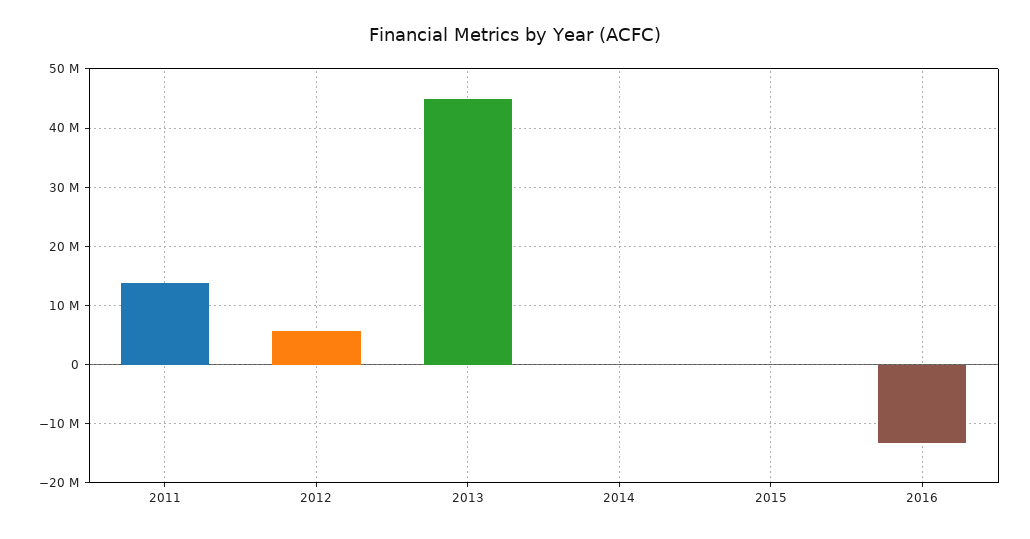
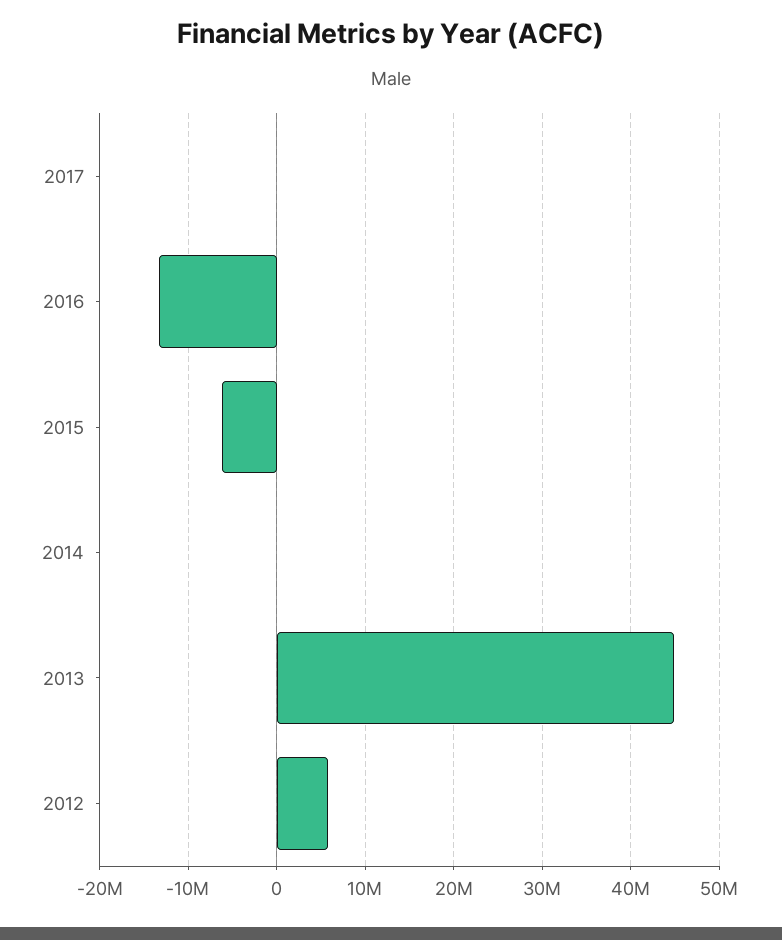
2011: 14000000 -> none
2015: 0 -> -6000000
2017: none -> 0

